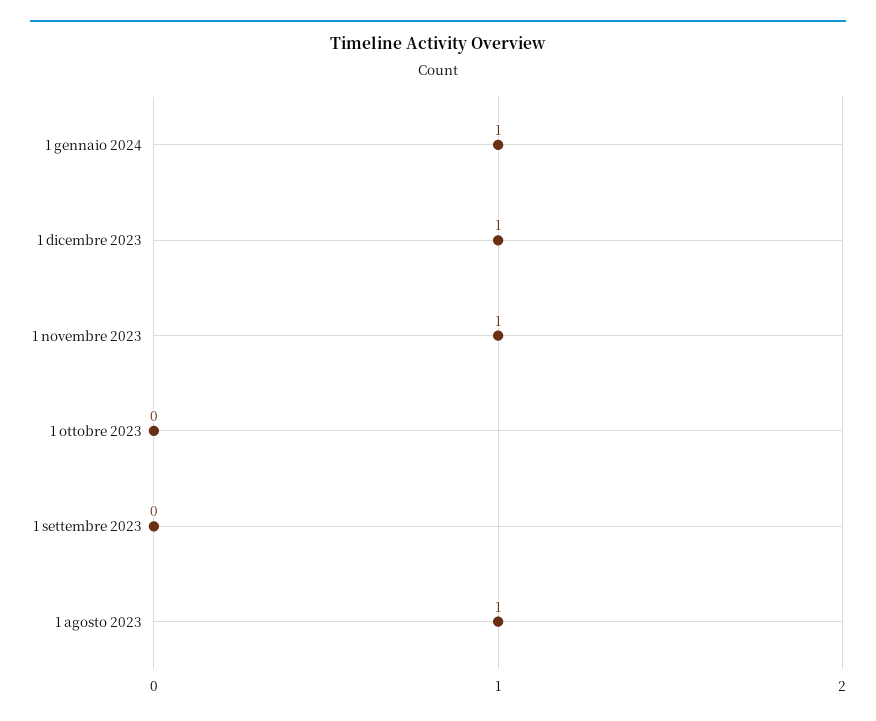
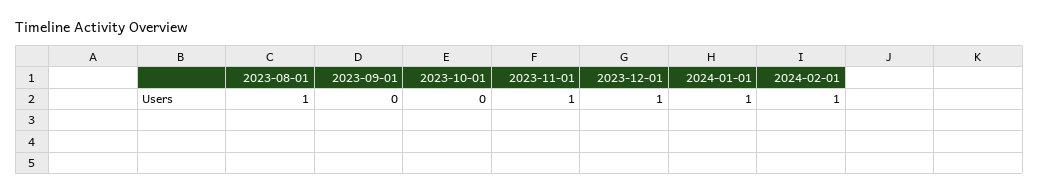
2024-02-01: none -> 1

